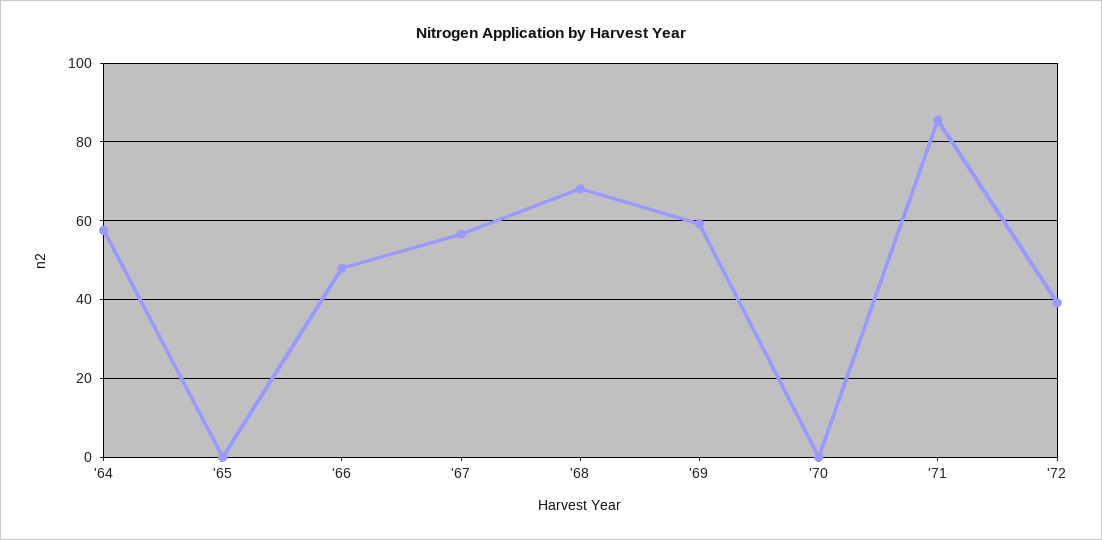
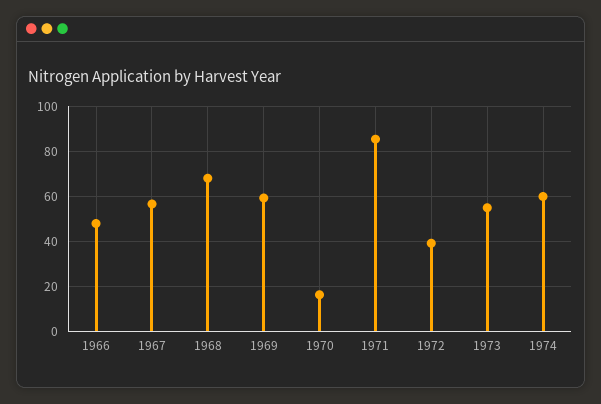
'64: 58 -> none
'65: 0 -> none
'70: 0 -> 15
1973: none -> 55
1974: none -> 60

